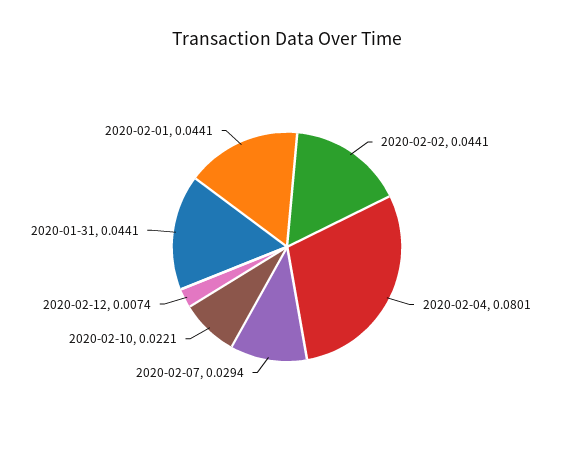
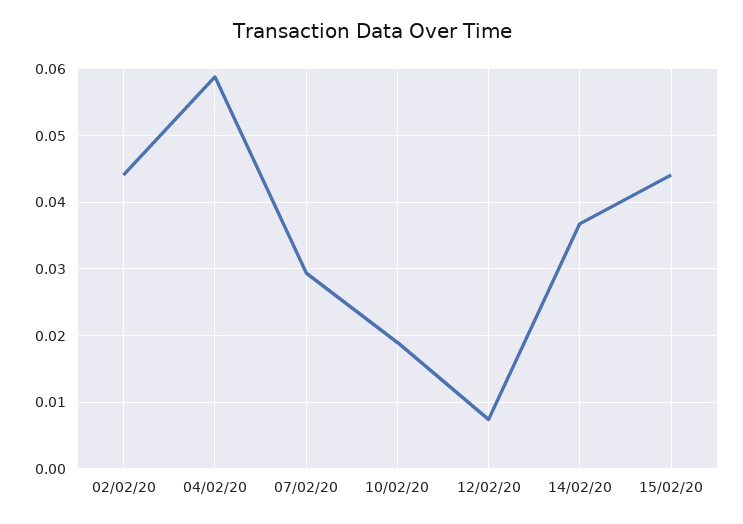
2020-02-04: 0.0801 -> 0.059
2020-02-10: 0.0221 -> 0.019
2020-01-31: 0.0441 -> none
2020-02-01: 0.0441 -> none
14/02/20: none -> 0.037
15/02/20: none -> 0.044

